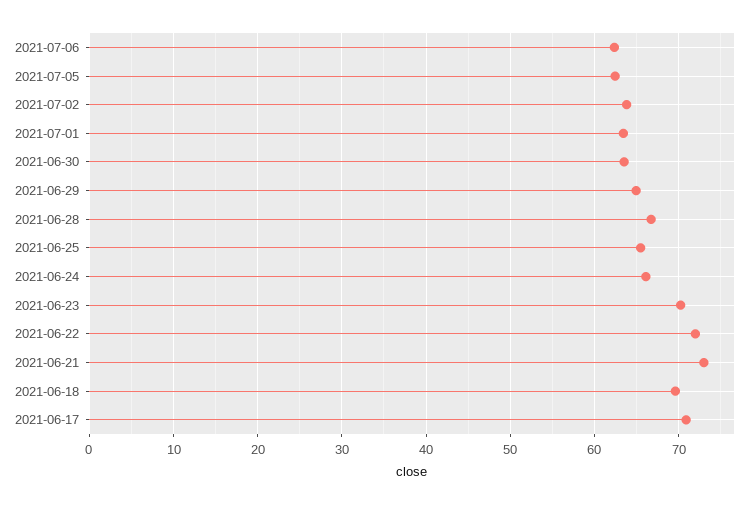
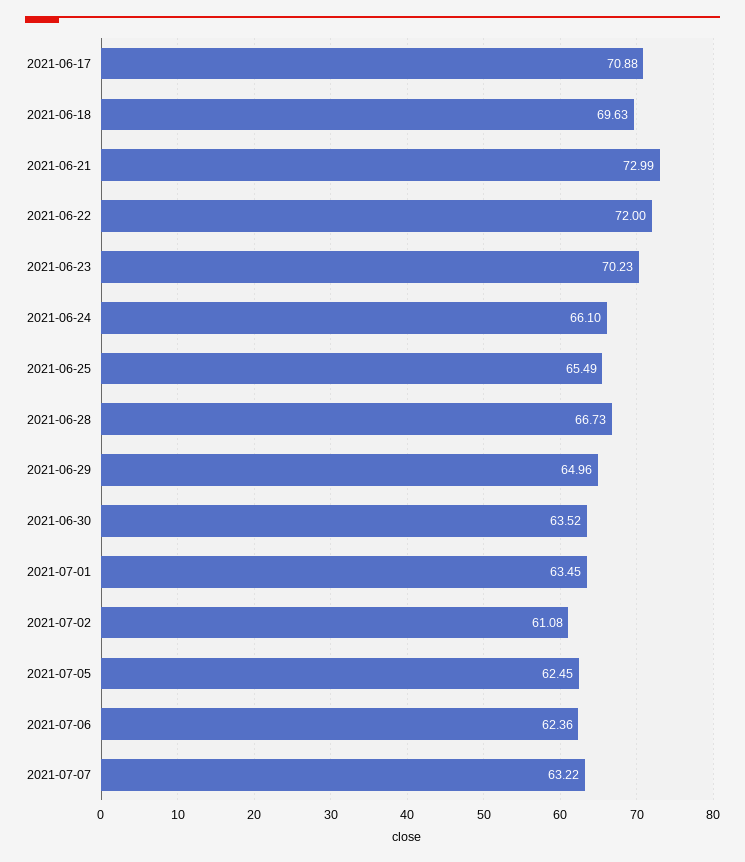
2021-07-02: 64 -> 61.08
2021-07-07: none -> 63.22

